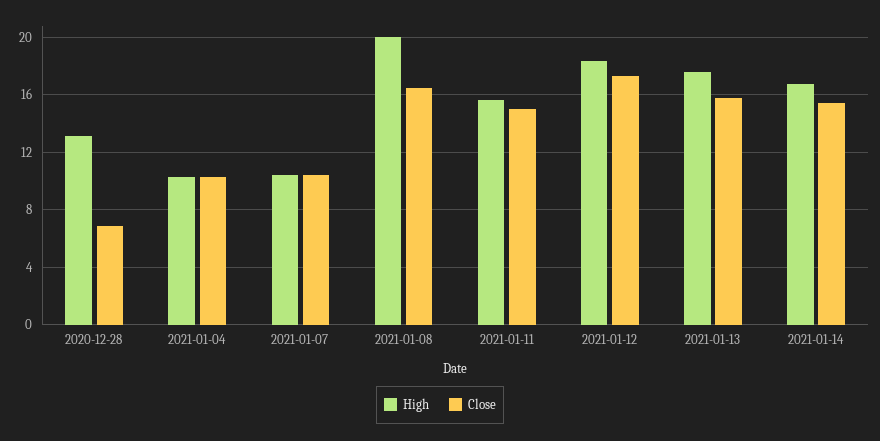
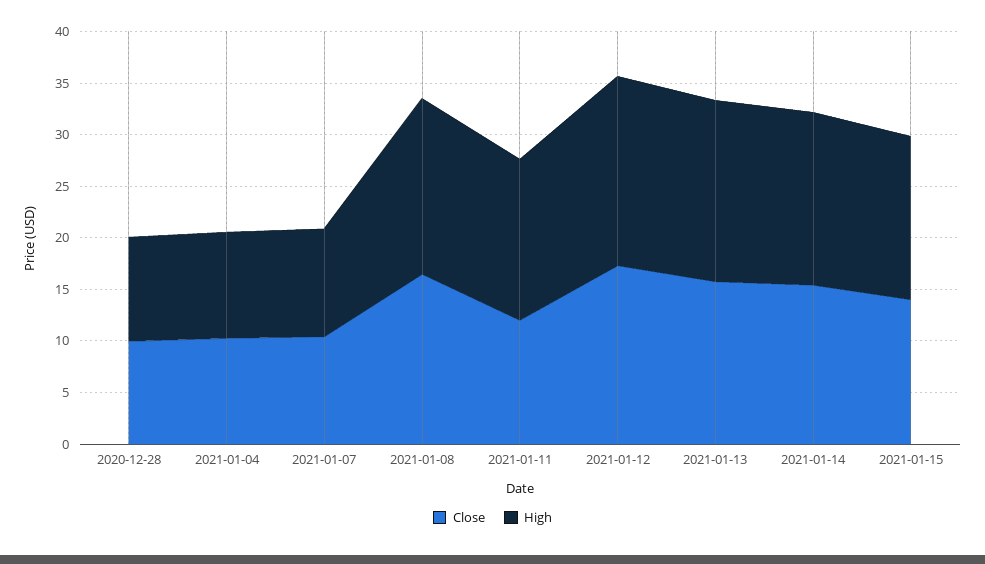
High, 2020-12-28: 13 -> 10
Close, 2020-12-28: 7 -> 10
High, 2021-01-08: 20 -> 17
Close, 2021-01-11: 15 -> 12
Close, 2021-01-15: none -> 14
High, 2021-01-15: none -> 16

